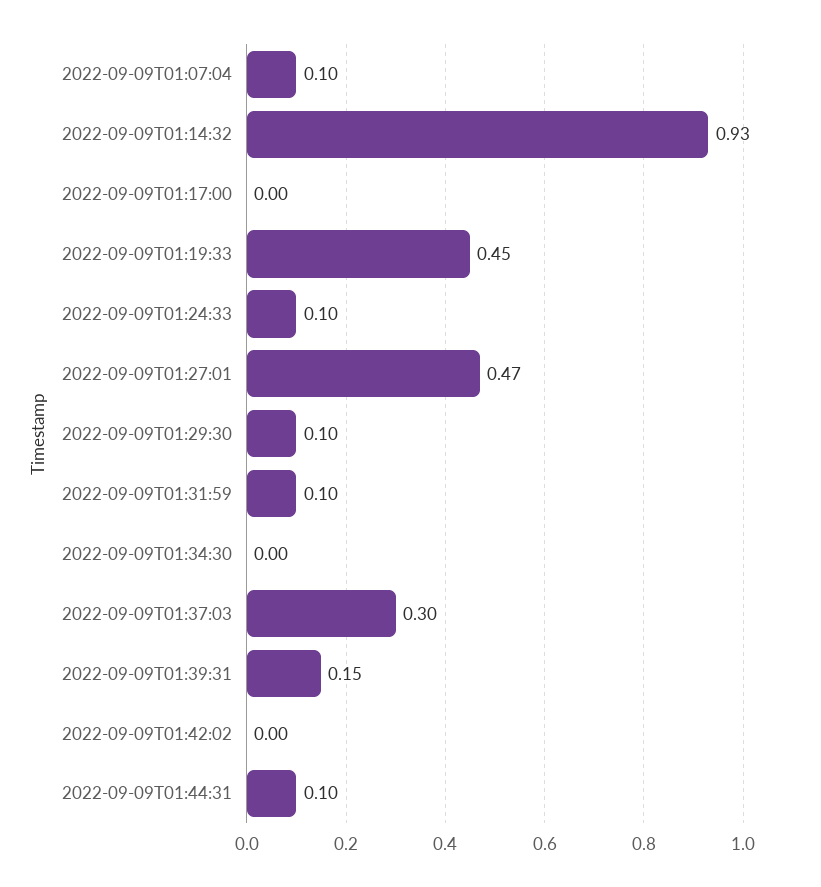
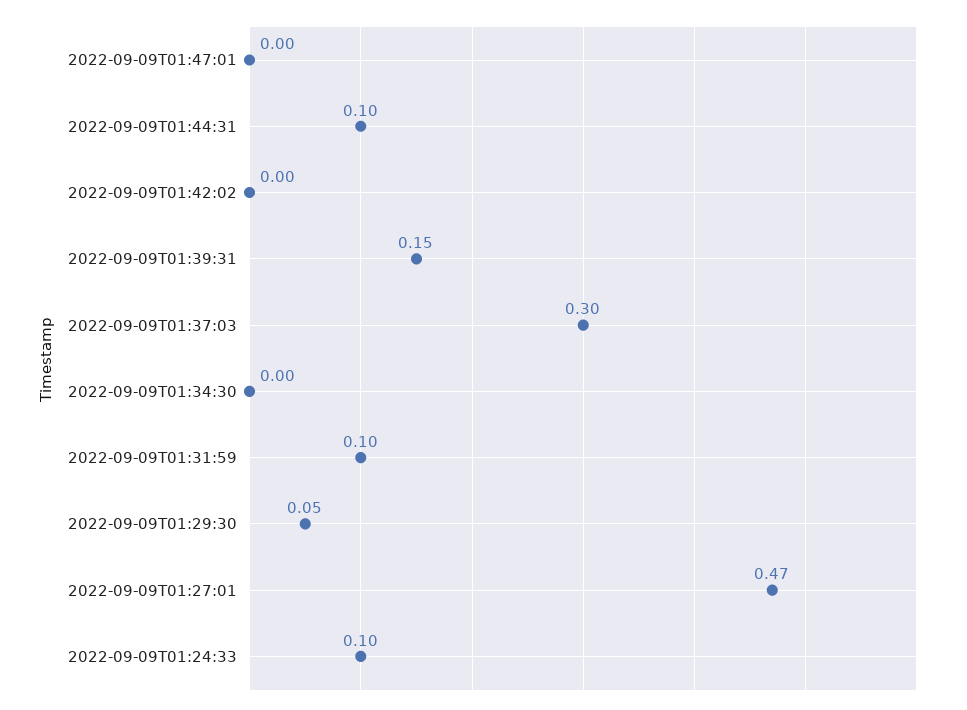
2022-09-09T01:07:04: 0.1 -> none
2022-09-09T01:14:32: 0.93 -> none
2022-09-09T01:17:00: 0 -> none
2022-09-09T01:19:33: 0.45 -> none
2022-09-09T01:29:30: 0.1 -> 0.05
2022-09-09T01:47:01: none -> 0

